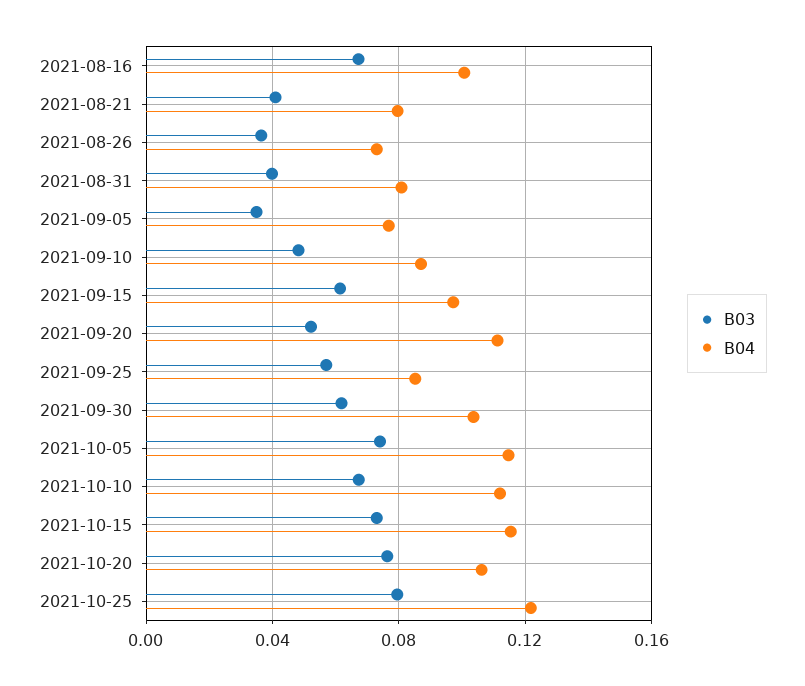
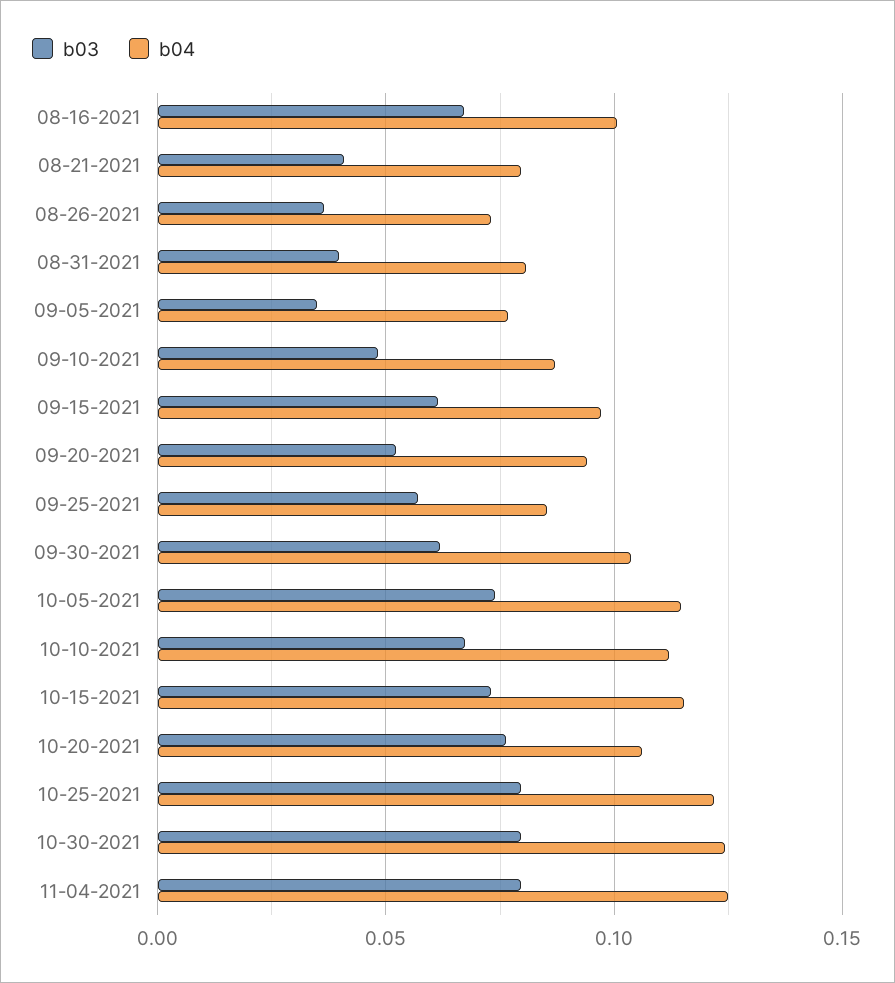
B04, 2021-09-20: 0.11 -> 0.095
B03, 10-30-2021: none -> 0.08
B04, 10-30-2021: none -> 0.125
B03, 11-04-2021: none -> 0.08
B04, 11-04-2021: none -> 0.125

